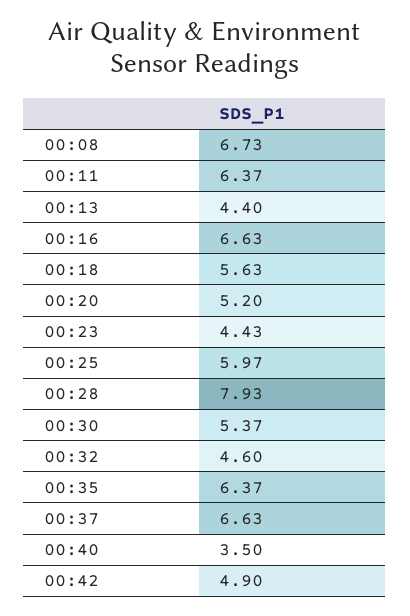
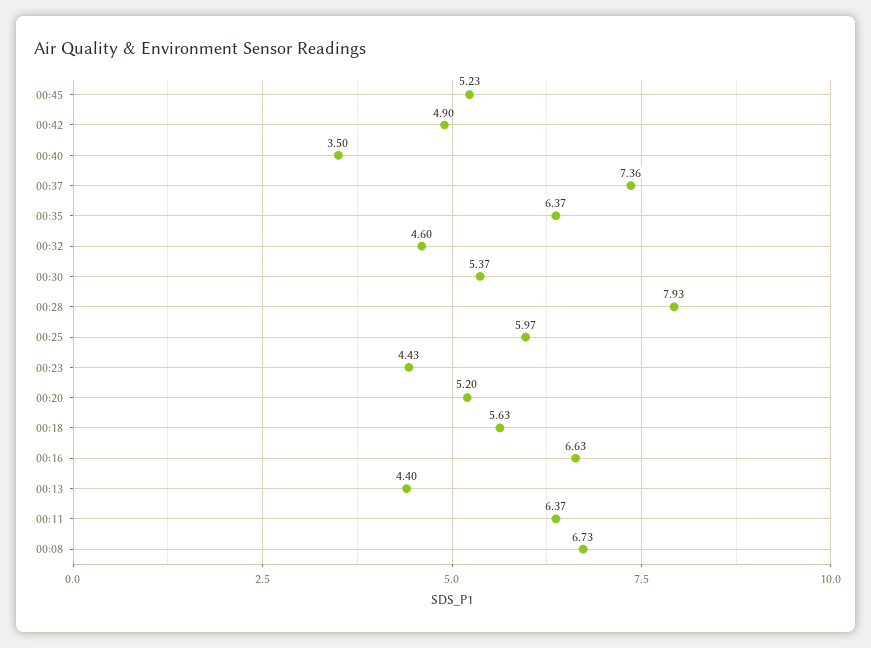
00:37: 6.63 -> 7.36
00:45: none -> 5.23

